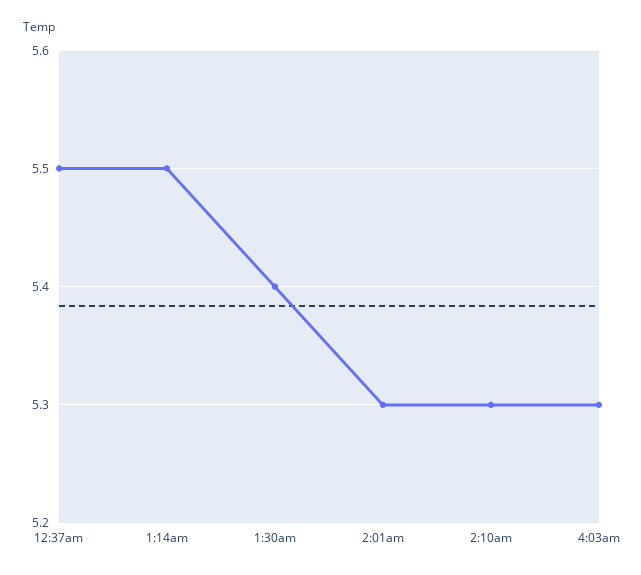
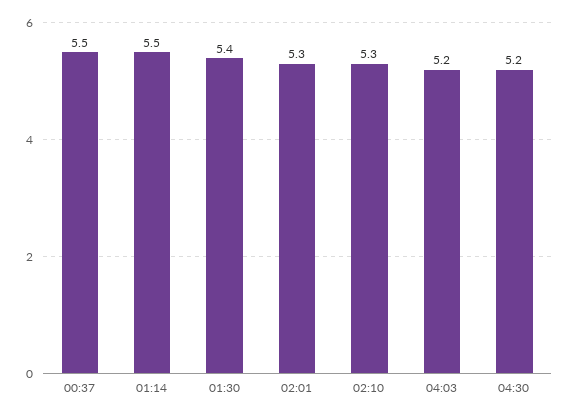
4:03am: 5.3 -> 5.2
04:30: none -> 5.2

